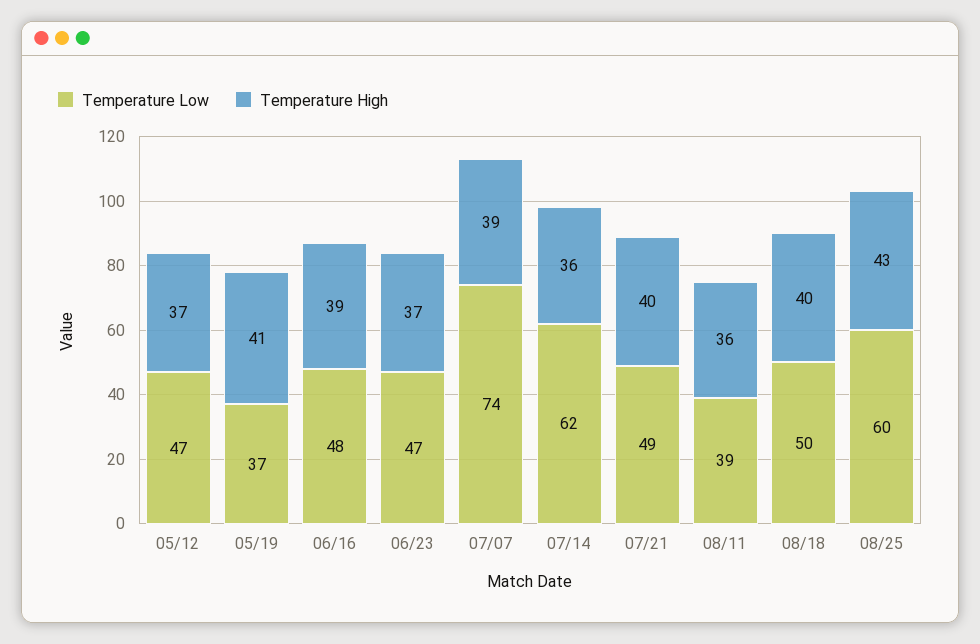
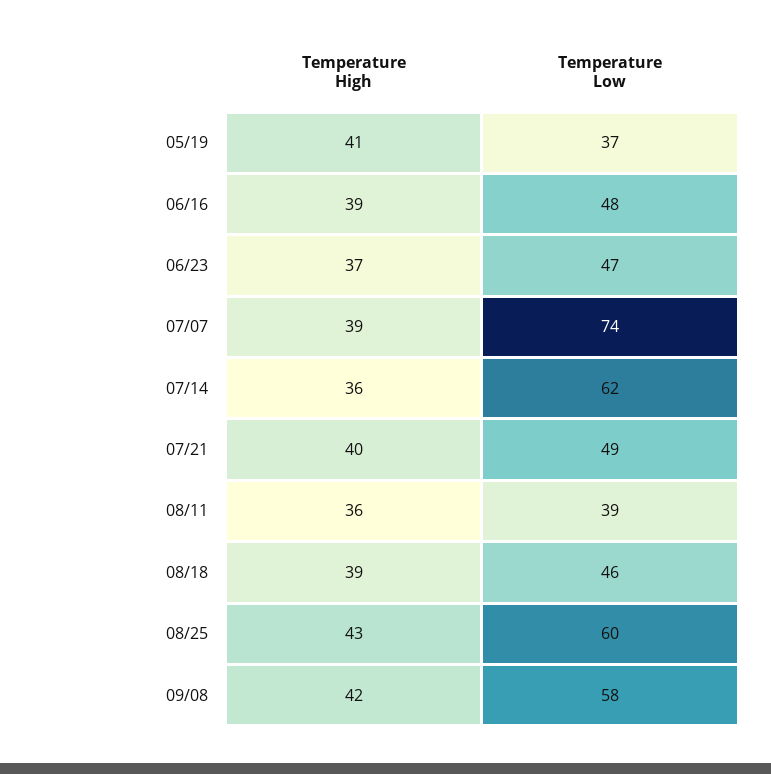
Temperature Low, 05/12: 47 -> none
Temperature High, 05/12: 37 -> none
Temperature Low, 08/18: 50 -> 46
Temperature High, 08/18: 40 -> 39
Temperature High, 09/08: none -> 42
Temperature Low, 09/08: none -> 58

